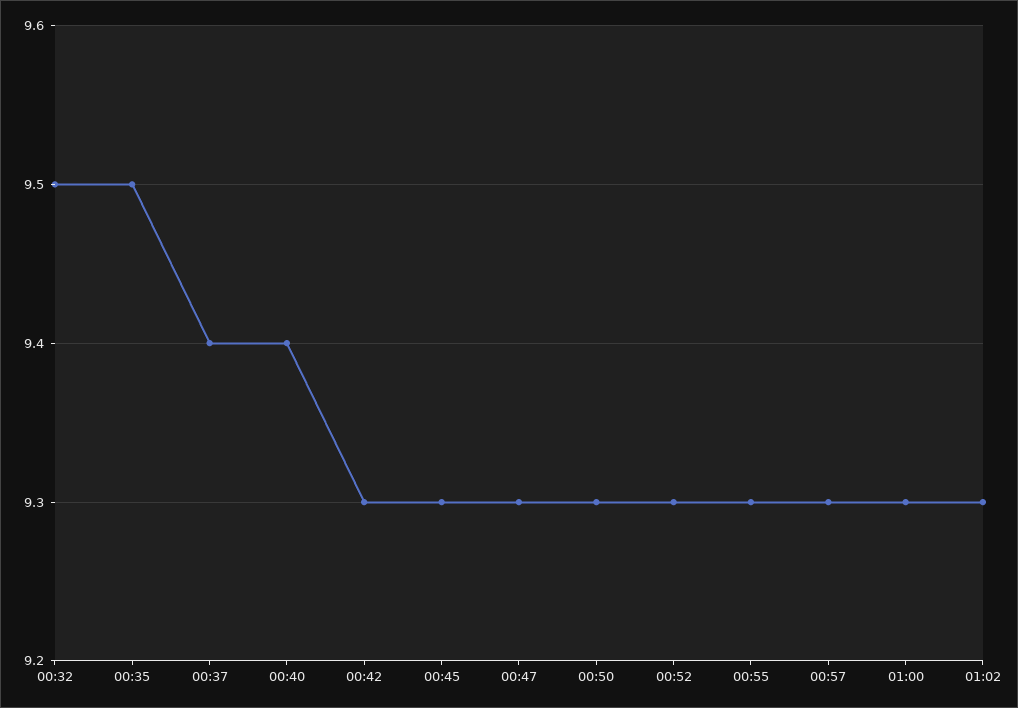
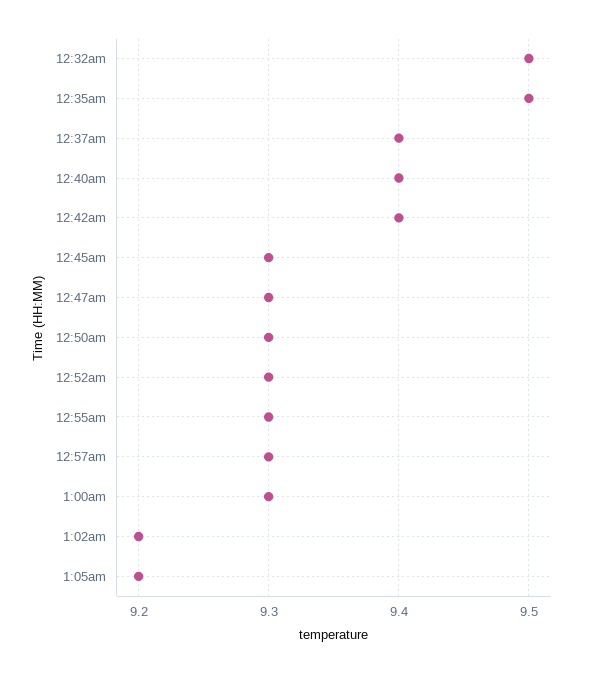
00:42: 9.3 -> 9.4
01:02: 9.3 -> 9.2
1:05am: none -> 9.2

